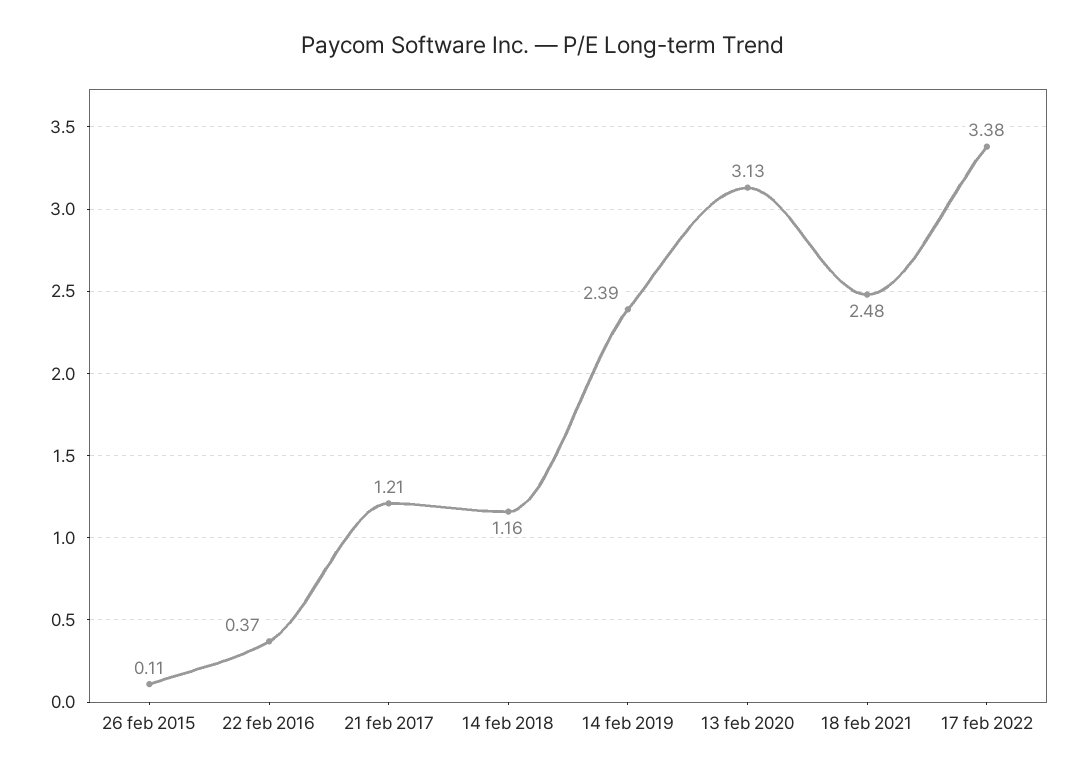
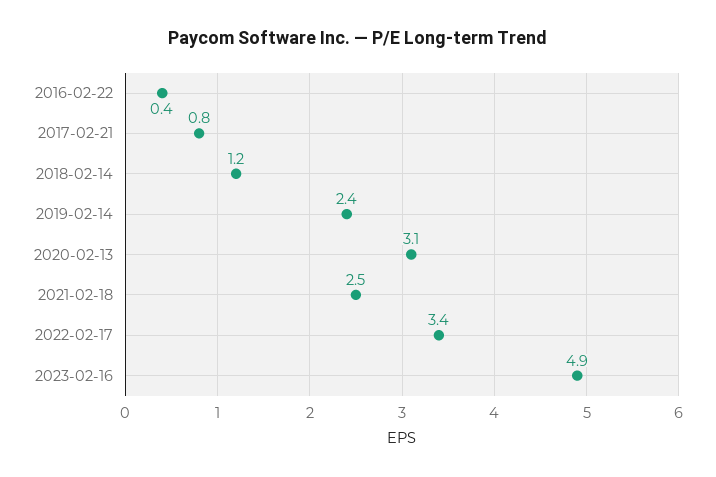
26 feb 2015: 0.11 -> none
21 feb 2017: 1.21 -> 0.8
2023-02-16: none -> 4.9

